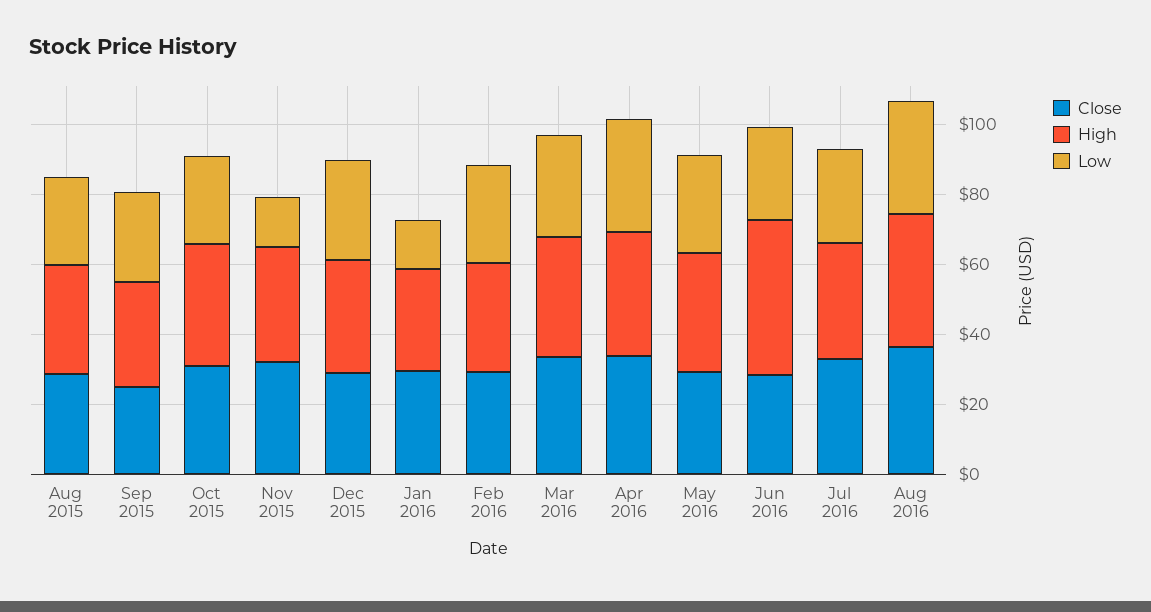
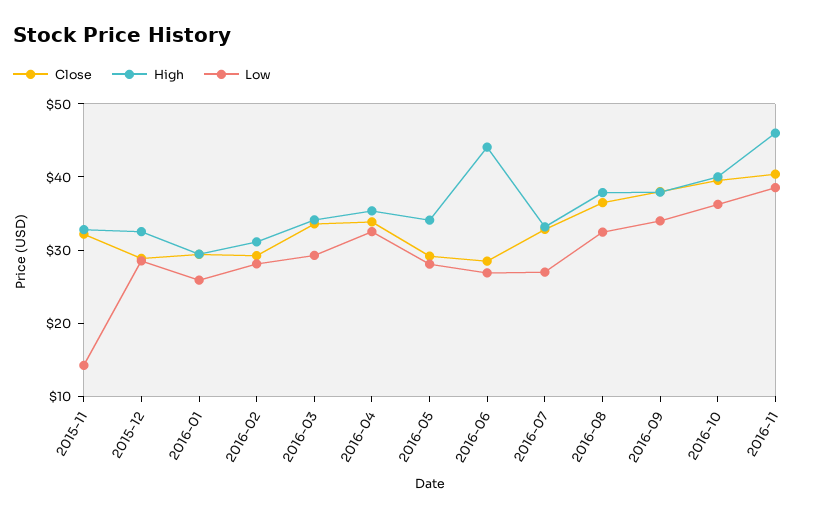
Close, Aug 2015: 30 -> none
High, Aug 2015: 30 -> none
Low, Aug 2015: 25 -> none
Close, Sep 2015: 25 -> none
High, Sep 2015: 30 -> none
Low, Sep 2015: 25 -> none
Close, Oct 2015: 30 -> none
High, Oct 2015: 35 -> none
Low, Oct 2015: 25 -> none
Low, Jan 2016: 15 -> 26
Close, 2016-09: none -> 38
High, 2016-09: none -> 38
Low, 2016-09: none -> 34
Close, 2016-10: none -> 40
High, 2016-10: none -> 40
Low, 2016-10: none -> 36
Close, 2016-11: none -> 40
High, 2016-11: none -> 46
Low, 2016-11: none -> 38

